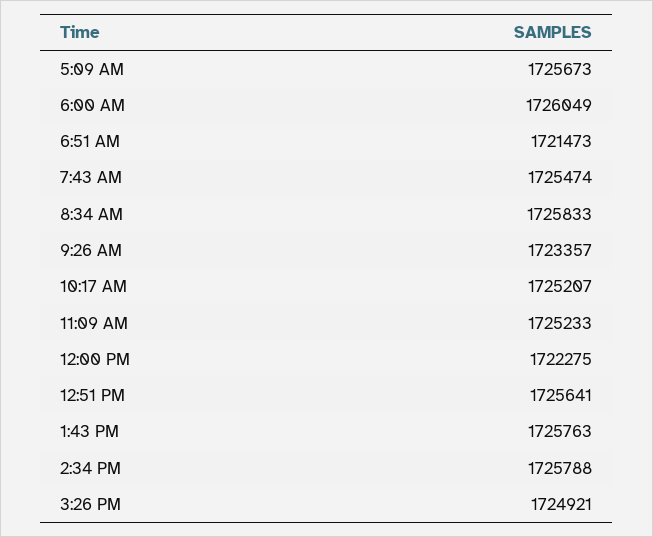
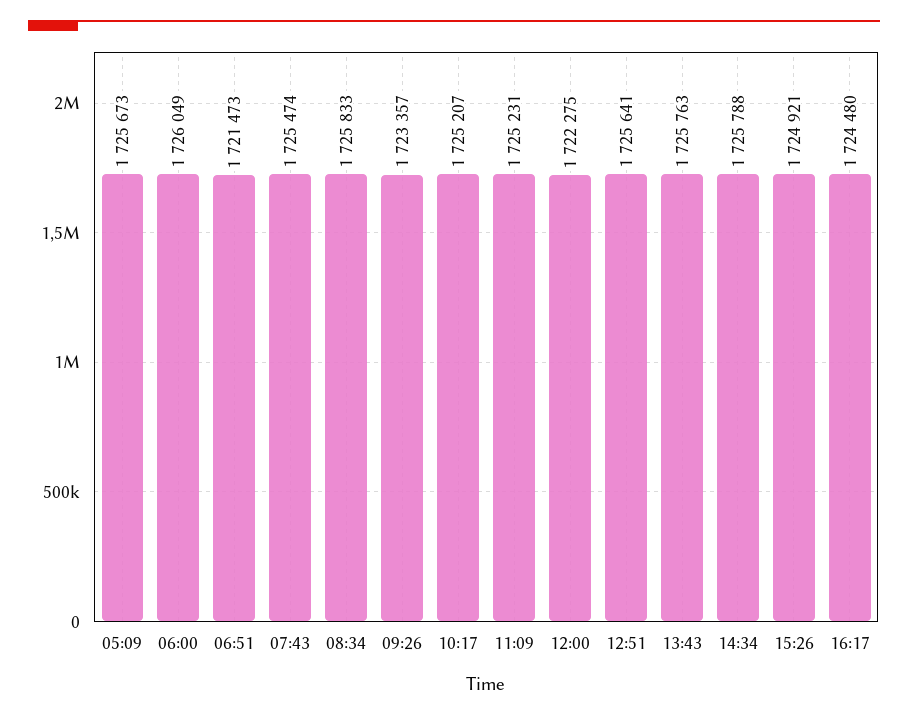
11:09 AM: 1725233 -> 1725231
16:17: none -> 1724480

